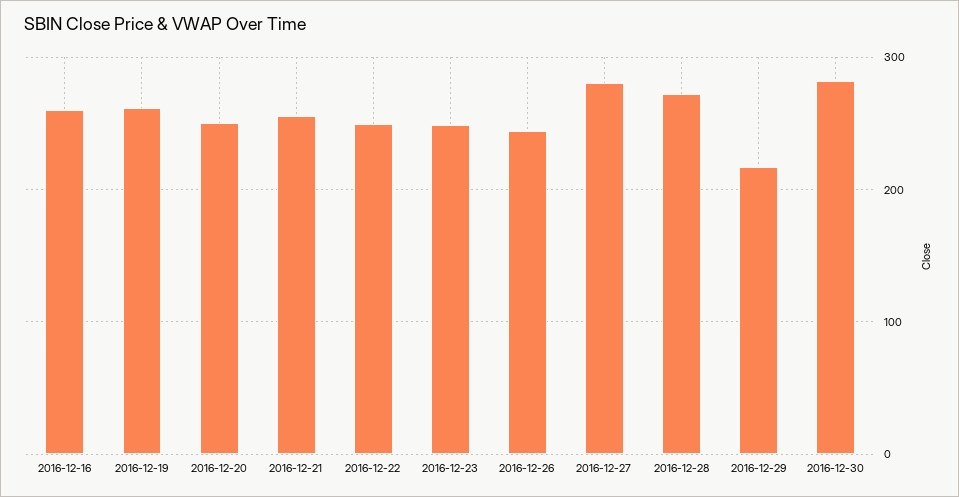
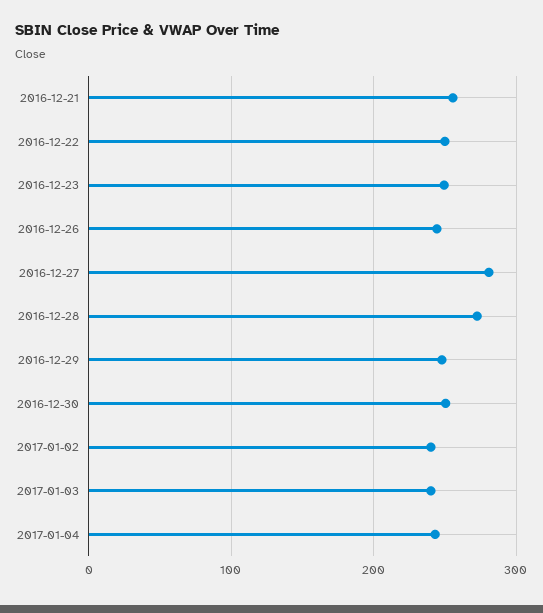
2016-12-16: 260 -> none
2016-12-19: 260 -> none
2016-12-20: 250 -> none
2016-12-29: 220 -> 250
2016-12-30: 280 -> 250
2017-01-02: none -> 240
2017-01-03: none -> 240
2017-01-04: none -> 240

